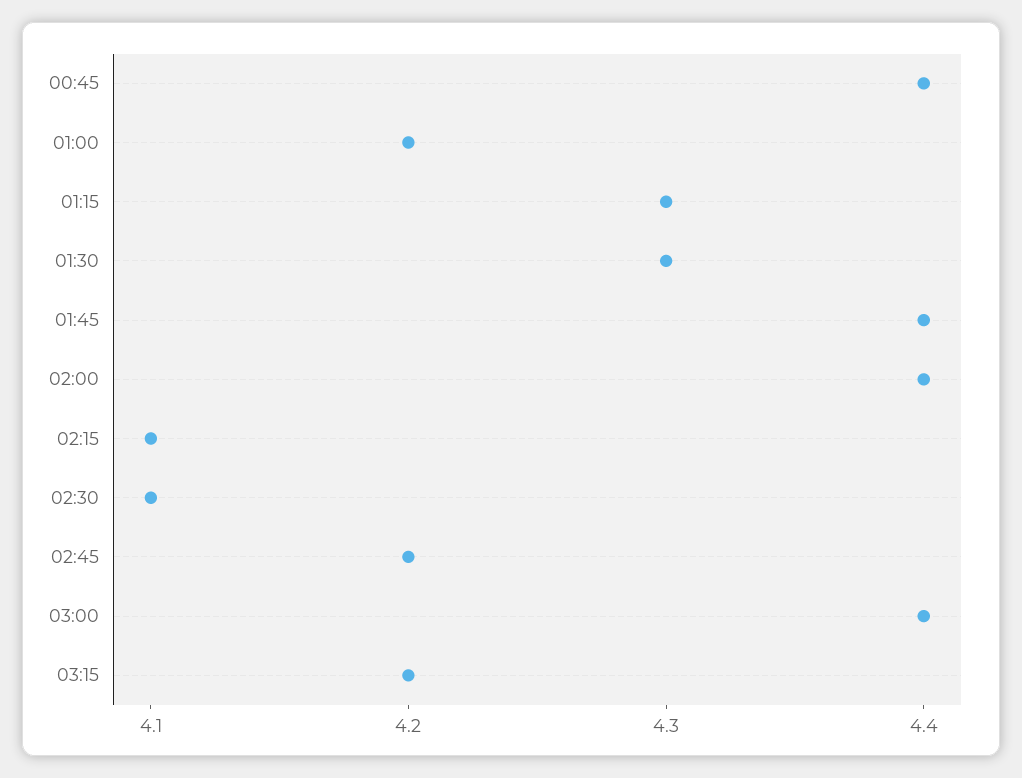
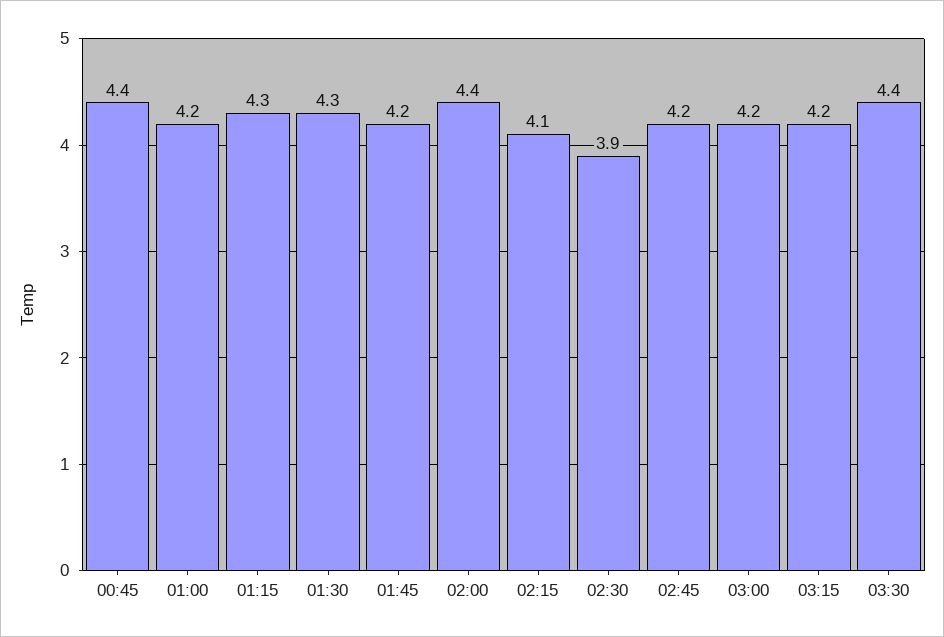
01:45: 4.4 -> 4.2
02:30: 4.1 -> 3.9
03:00: 4.4 -> 4.2
03:30: none -> 4.4

